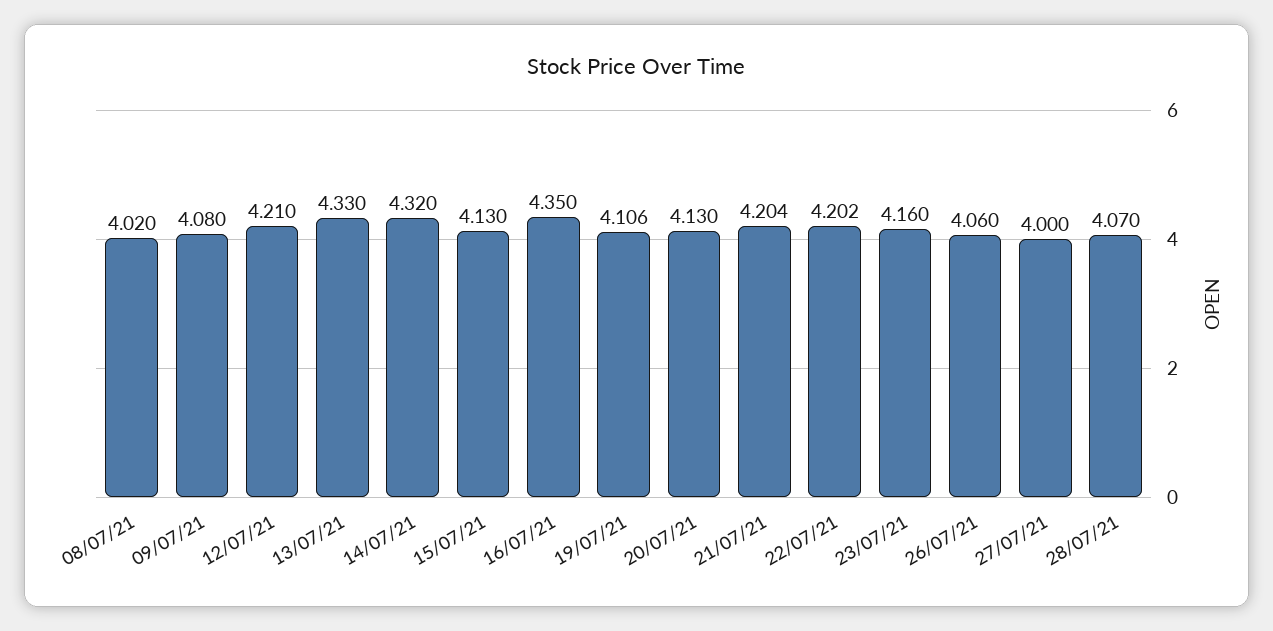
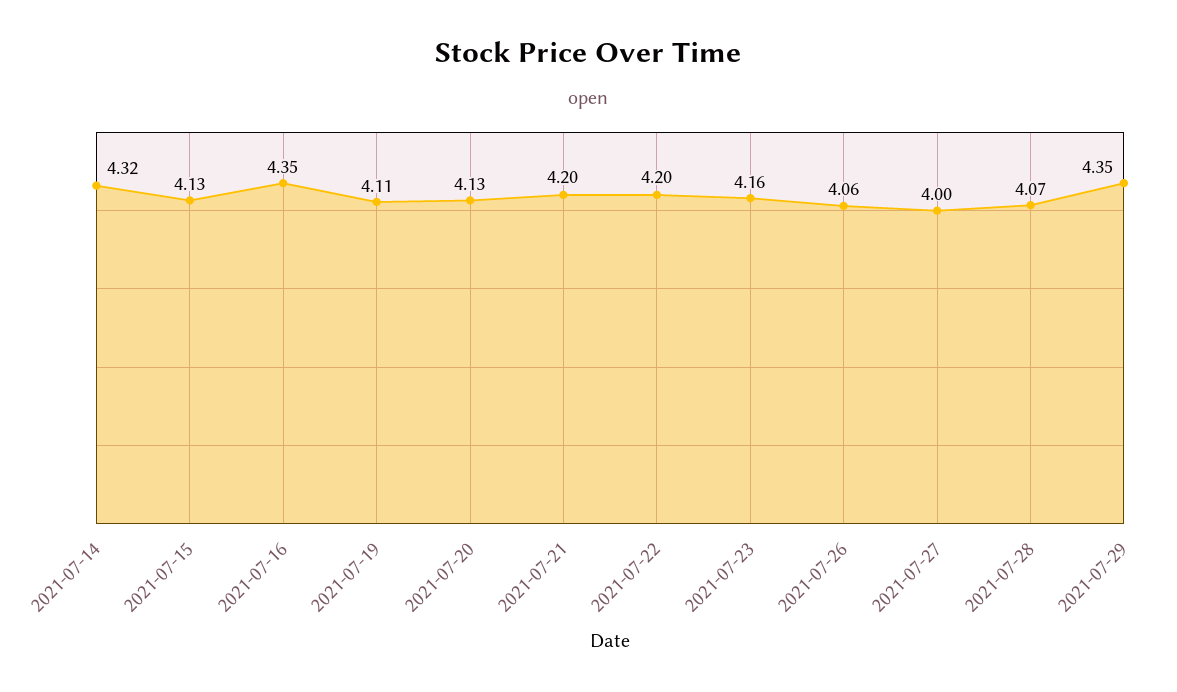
08/07/21: 4.02 -> none
09/07/21: 4.08 -> none
12/07/21: 4.21 -> none
13/07/21: 4.33 -> none
2021-07-29: none -> 4.35

